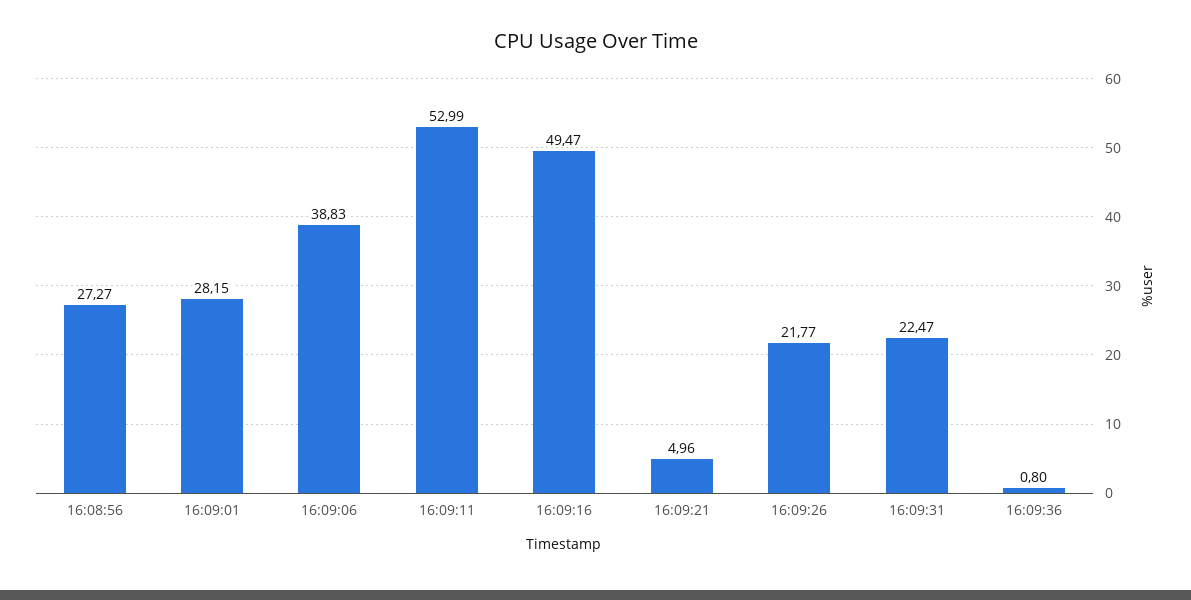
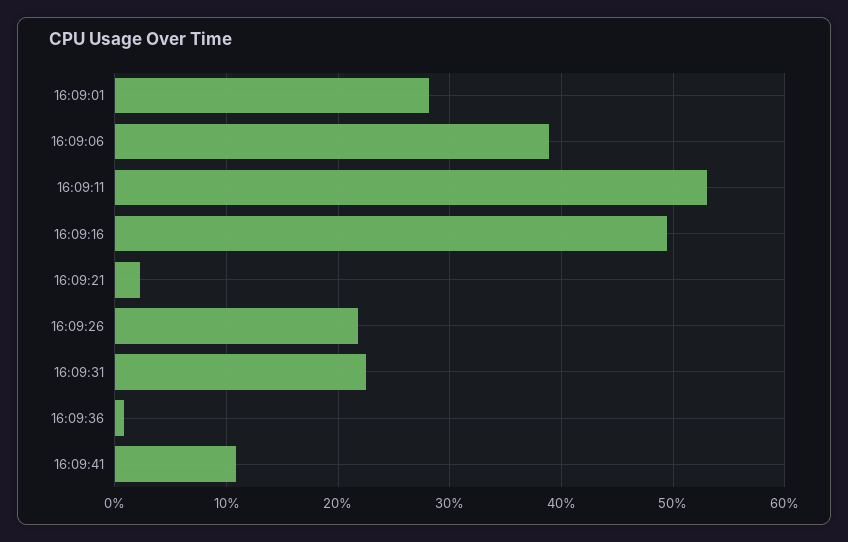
16:08:56: 27.27 -> none
16:09:21: 4.96 -> 2
16:09:41: none -> 11

